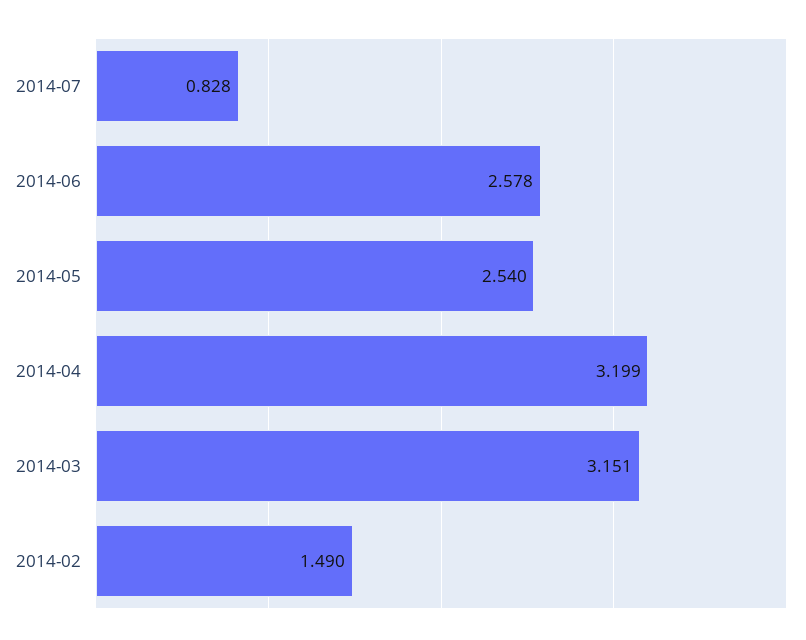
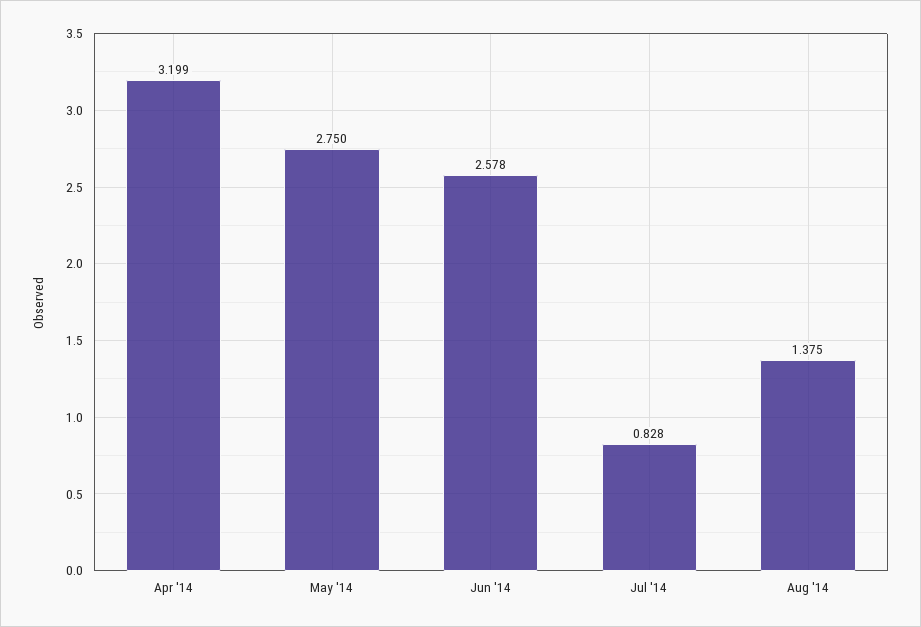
2014-05: 2.54 -> 2.75
2014-03: 3.151 -> none
2014-02: 1.49 -> none
Aug '14: none -> 1.375

